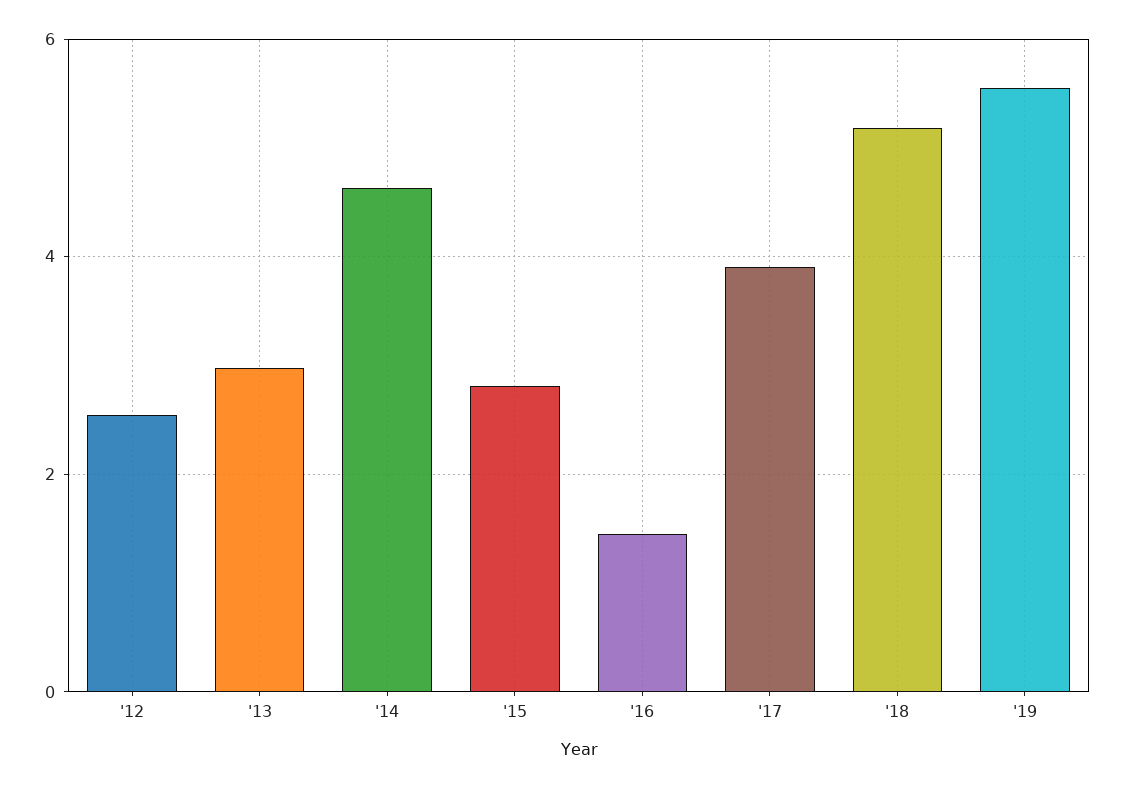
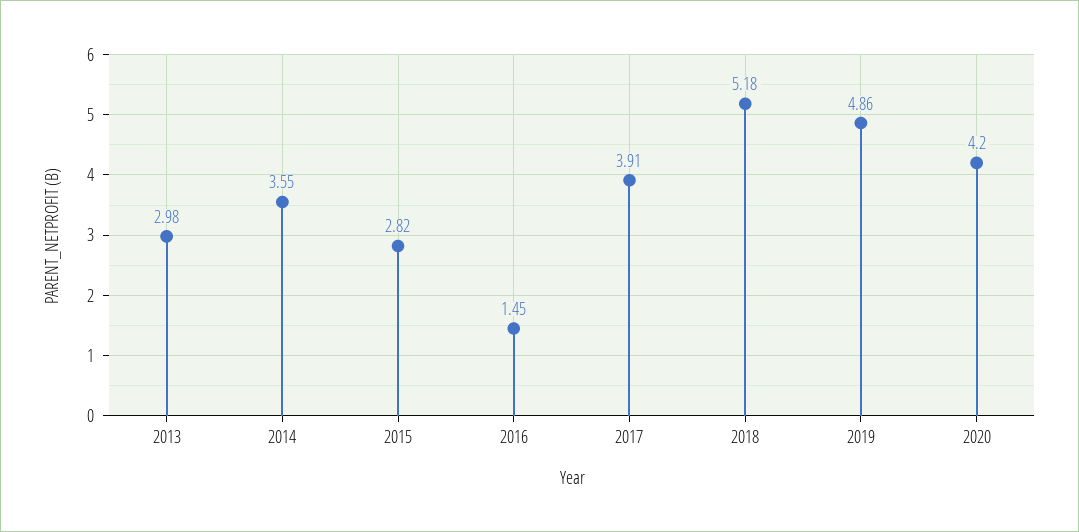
'12: 2.6 -> none
'14: 4.6 -> 3.55
'19: 5.6 -> 4.86
2020: none -> 4.2

